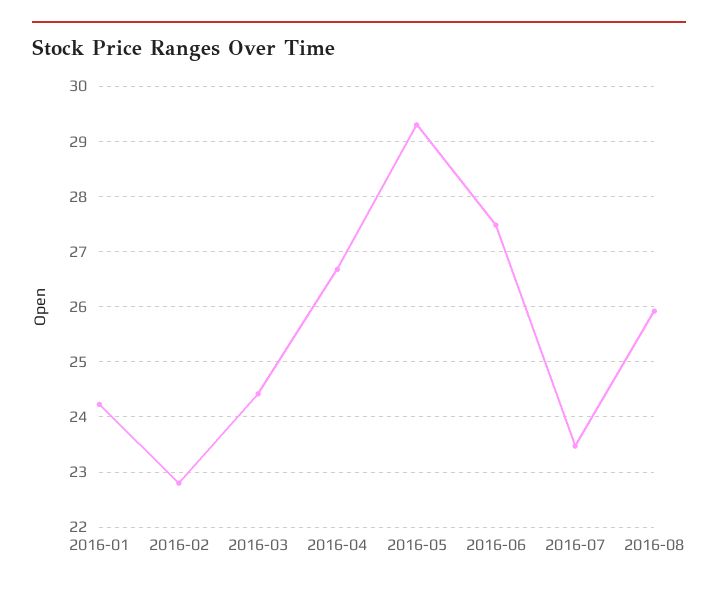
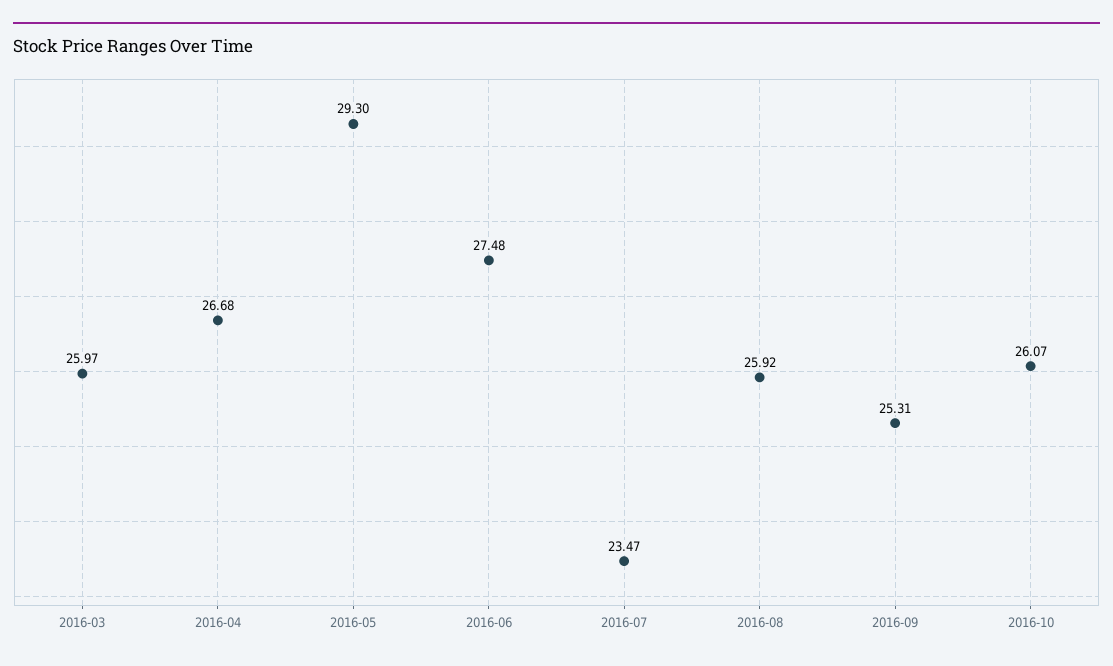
2016-01: 24.2 -> none
2016-02: 22.8 -> none
2016-03: 24.4 -> 25.97
2016-09: none -> 25.31
2016-10: none -> 26.07

